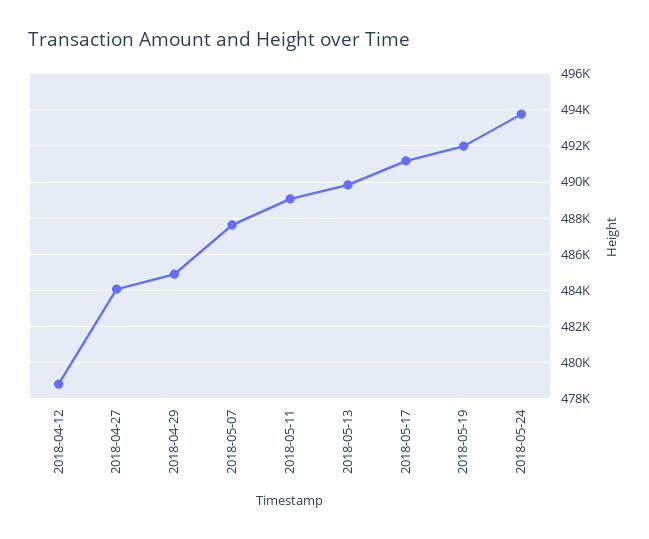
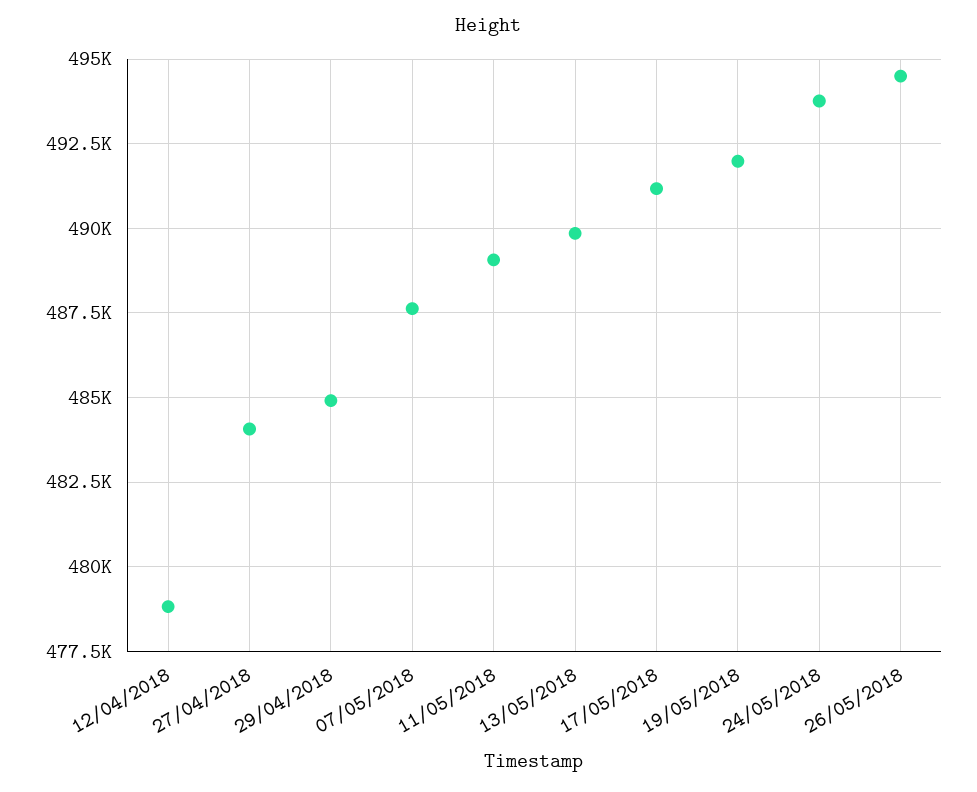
26/05/2018: none -> 494500

